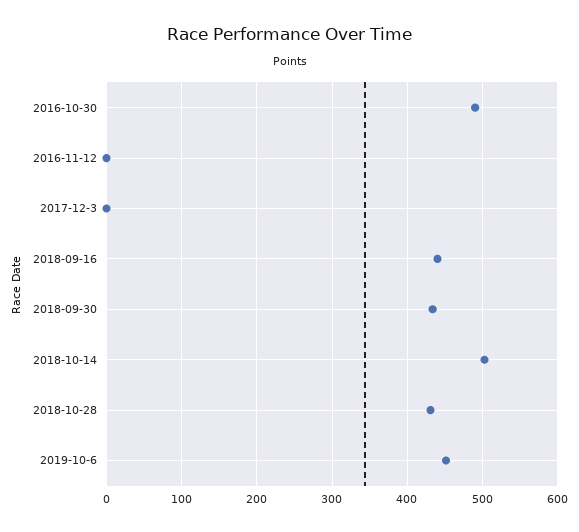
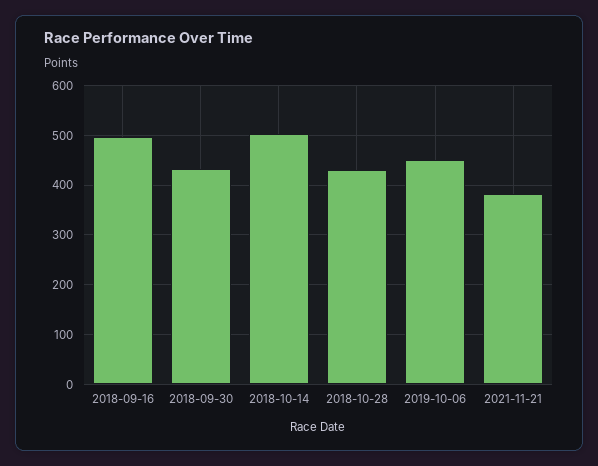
2016-10-30: 490 -> none
2016-11-12: 0 -> none
2017-12-3: 0 -> none
2018-09-16: 440 -> 500
2021-11-21: none -> 380

